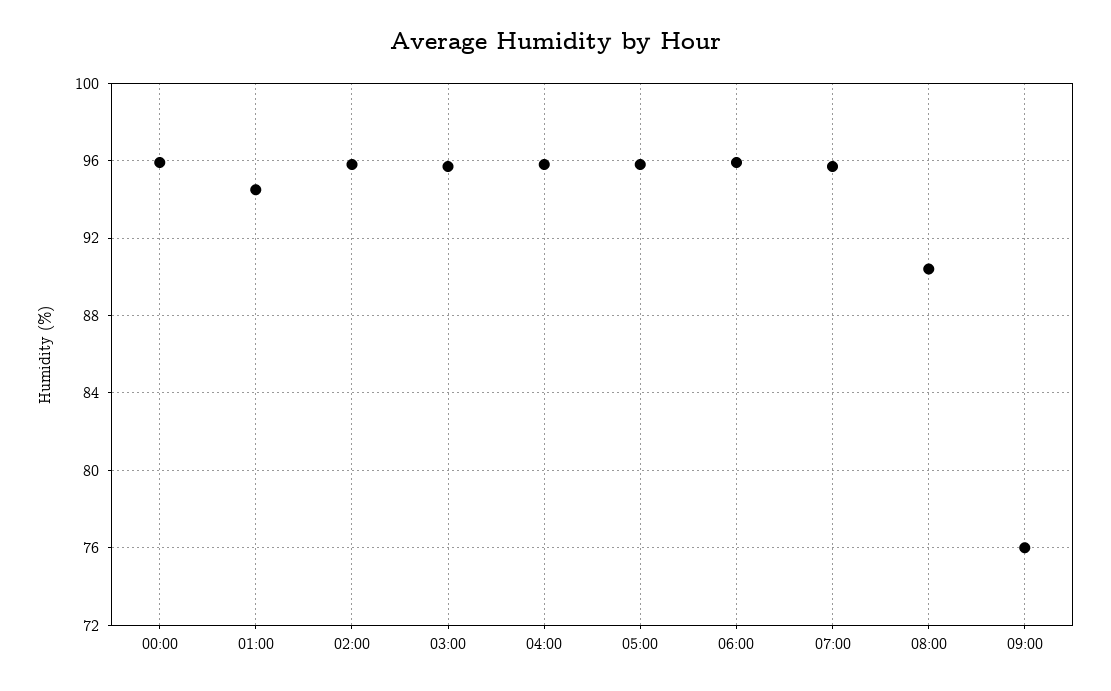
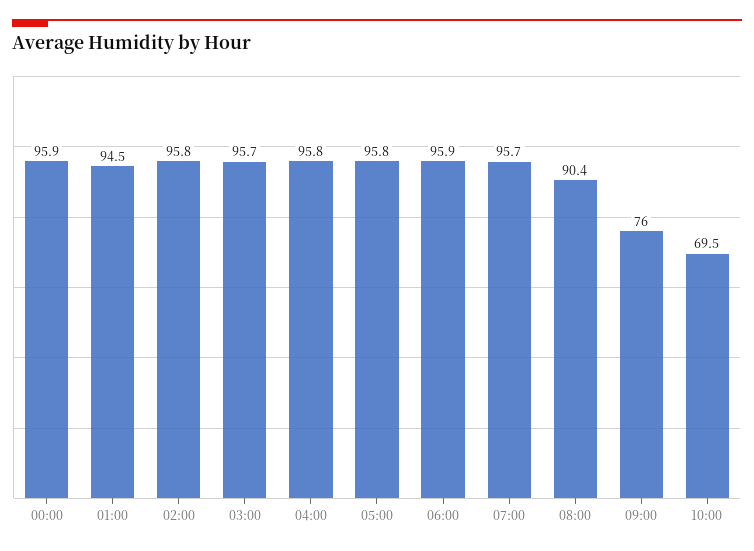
10:00: none -> 69.5

